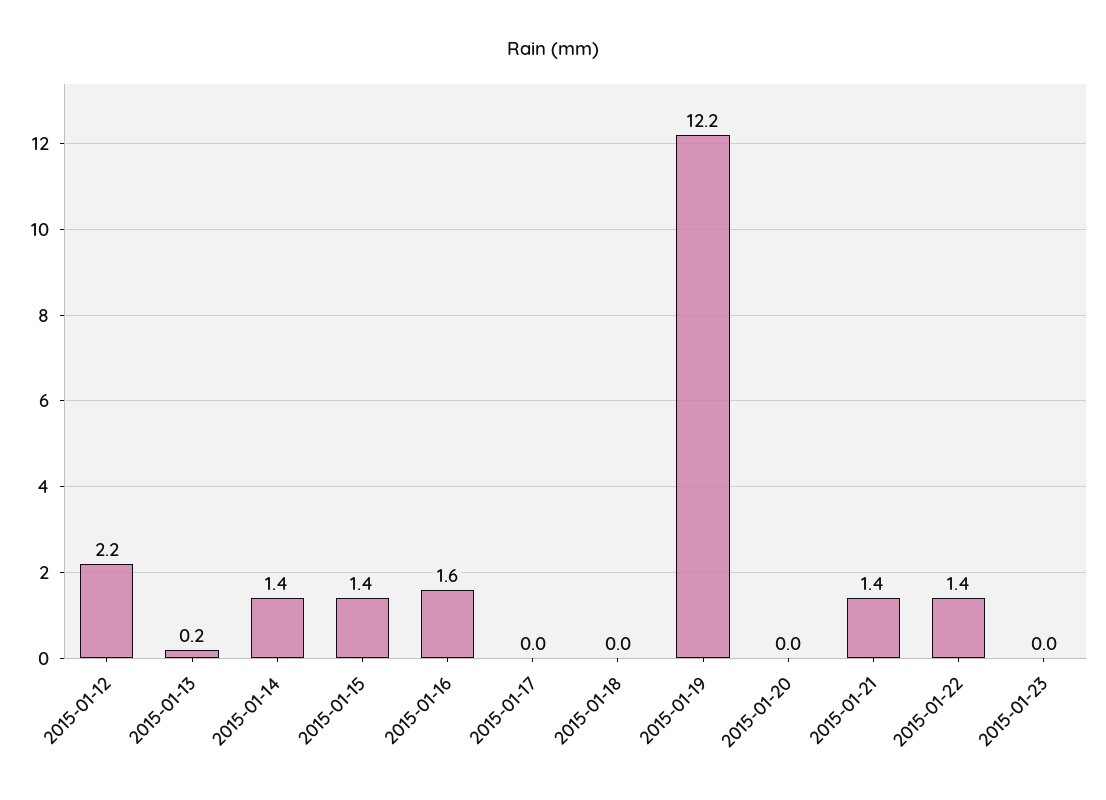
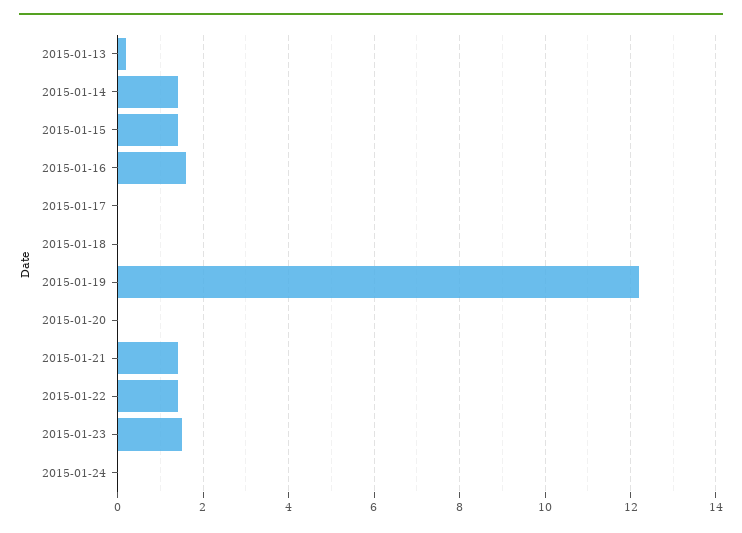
2015-01-12: 2.2 -> none
2015-01-23: 0 -> 1.5
2015-01-24: none -> 0

